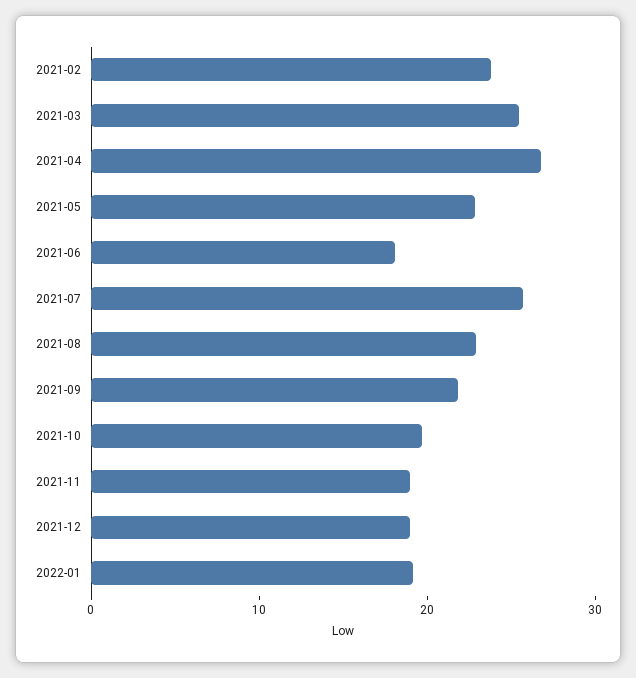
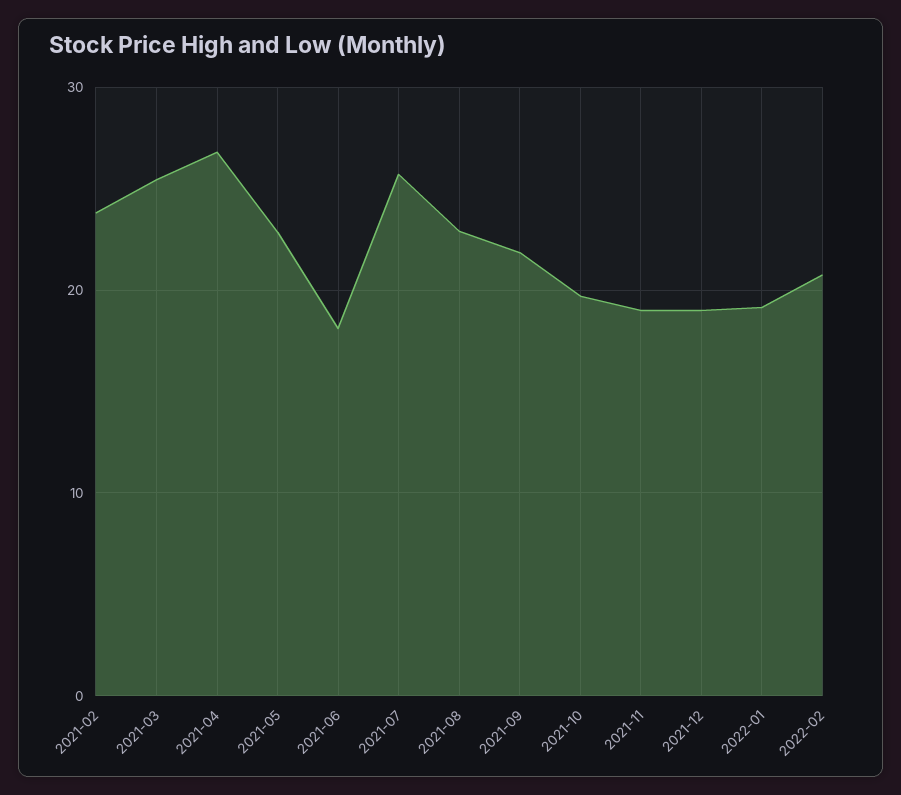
2022-02: none -> 21

